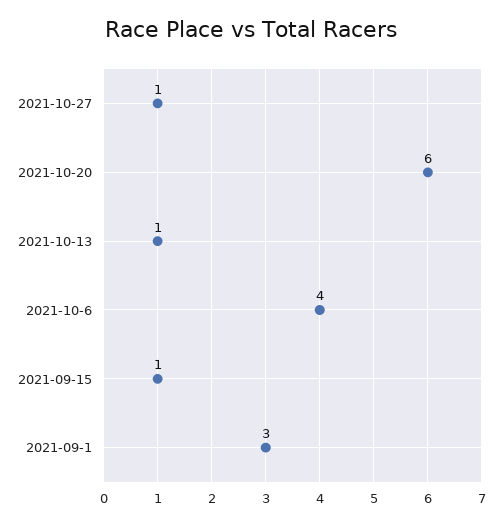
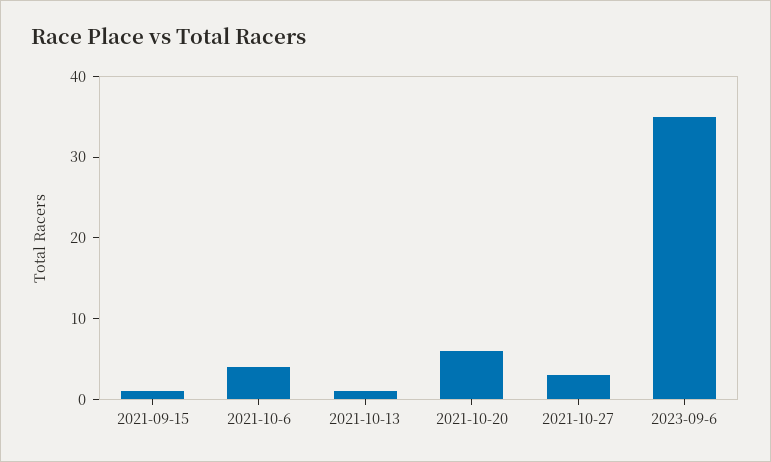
2021-10-27: 1 -> 3
2021-09-1: 3 -> none
2023-09-6: none -> 35

